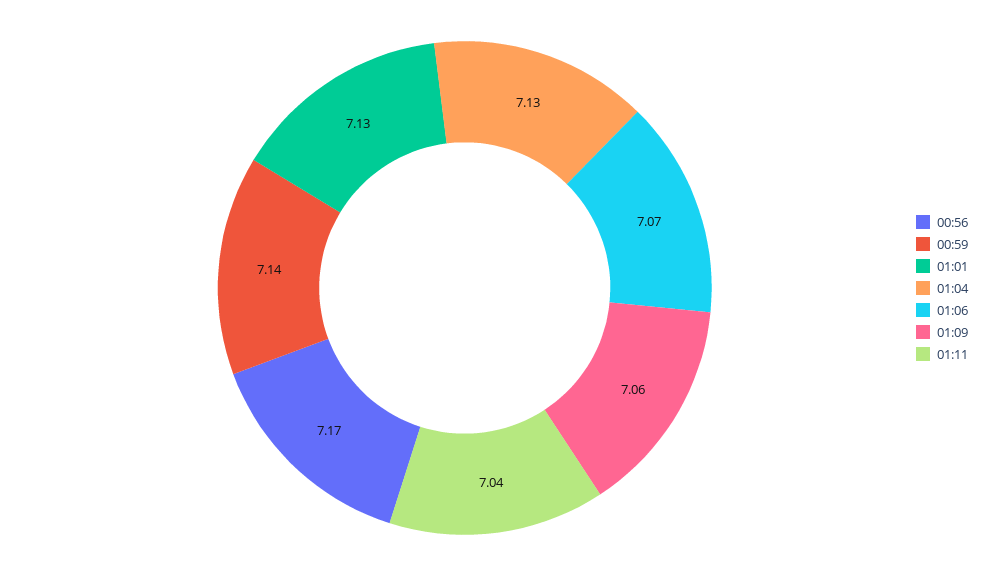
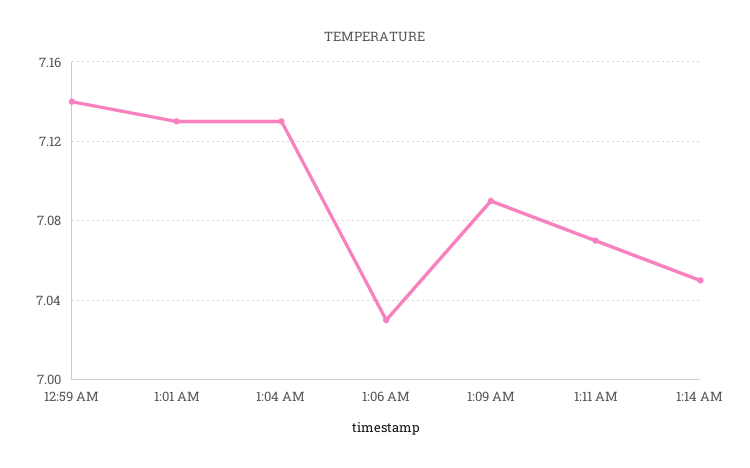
00:56: 7.17 -> none
01:06: 7.07 -> 7.03
01:09: 7.06 -> 7.09
01:11: 7.04 -> 7.07
1:14 AM: none -> 7.05

